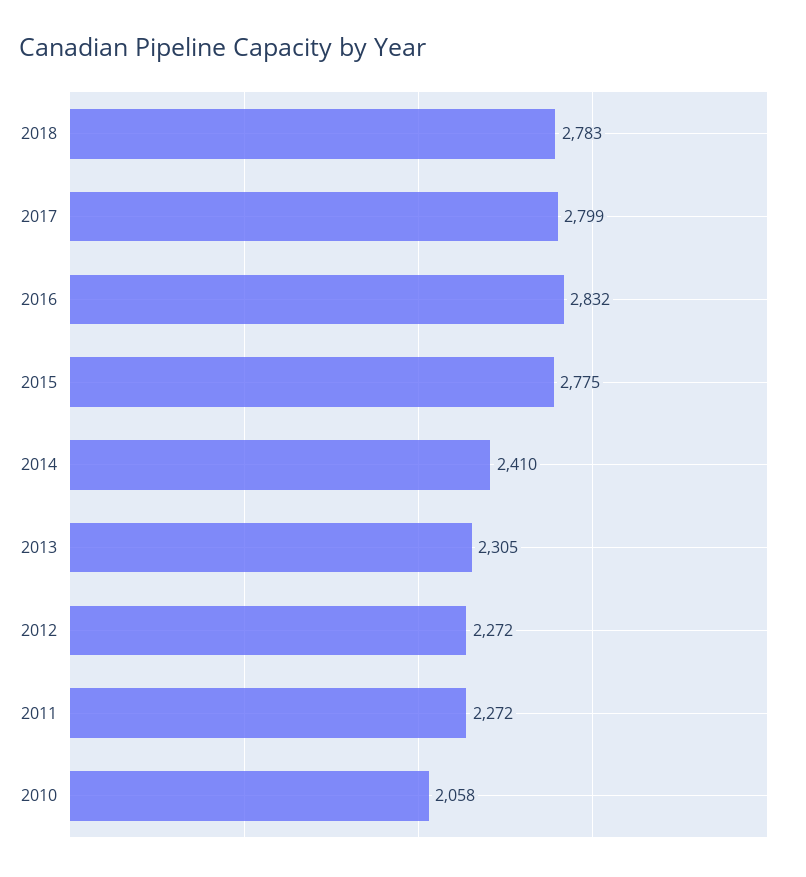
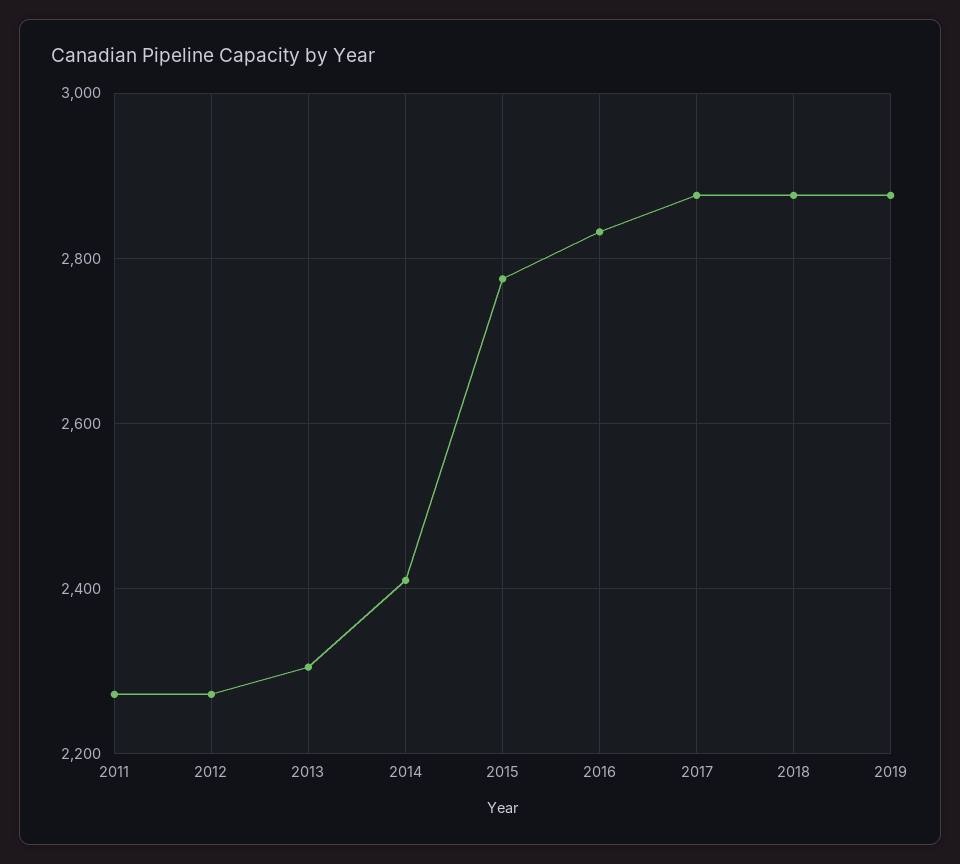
2018: 2783 -> 2880
2017: 2799 -> 2880
2010: 2058 -> none
2019: none -> 2880

